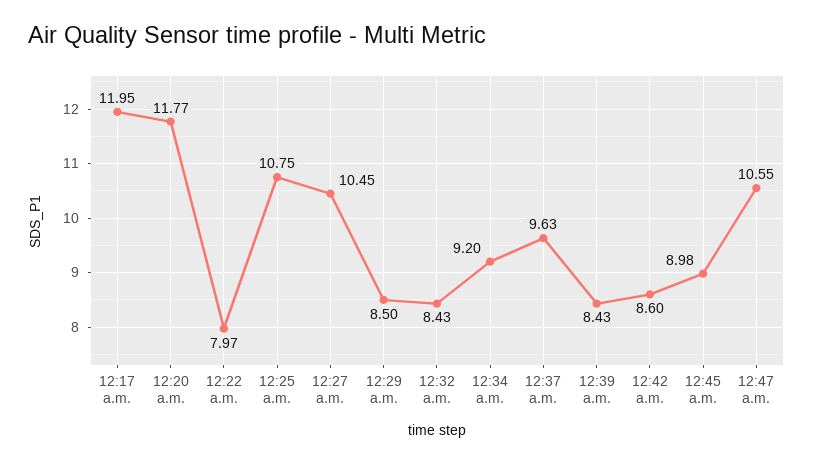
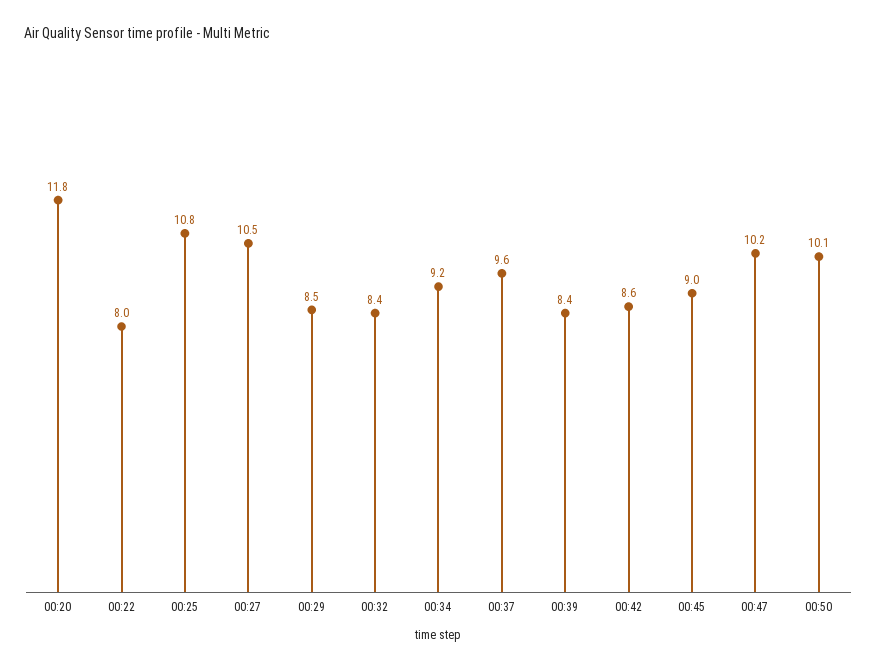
12:17 a.m.: 11.95 -> none
12:47 a.m.: 10.55 -> 10.2
00:50: none -> 10.1

